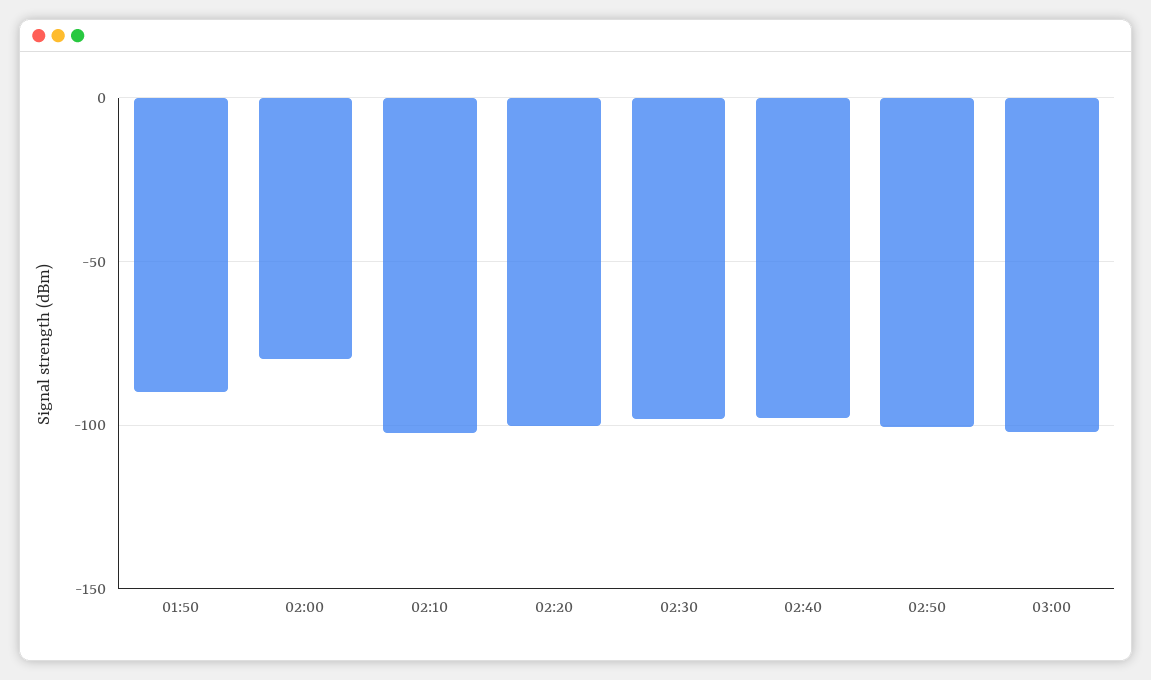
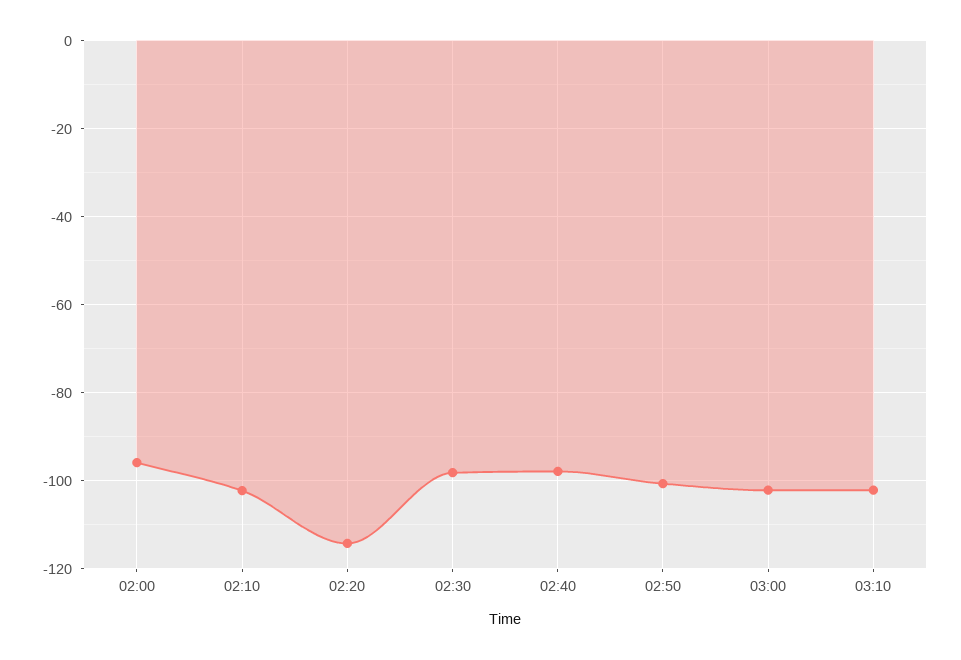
01:50: -90 -> none
02:00: -80 -> -96
02:20: -100 -> -114
03:10: none -> -102

